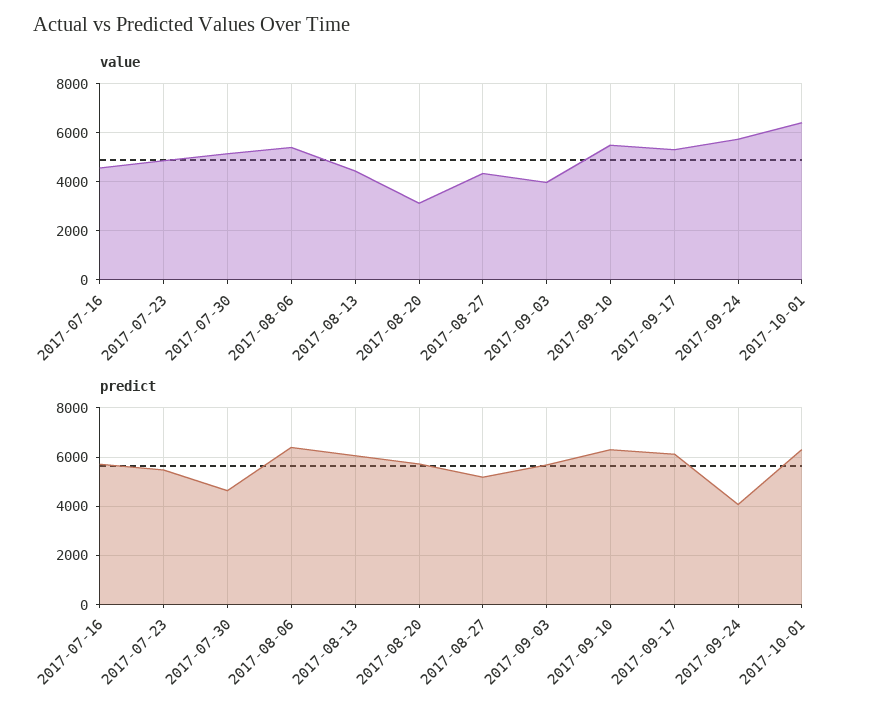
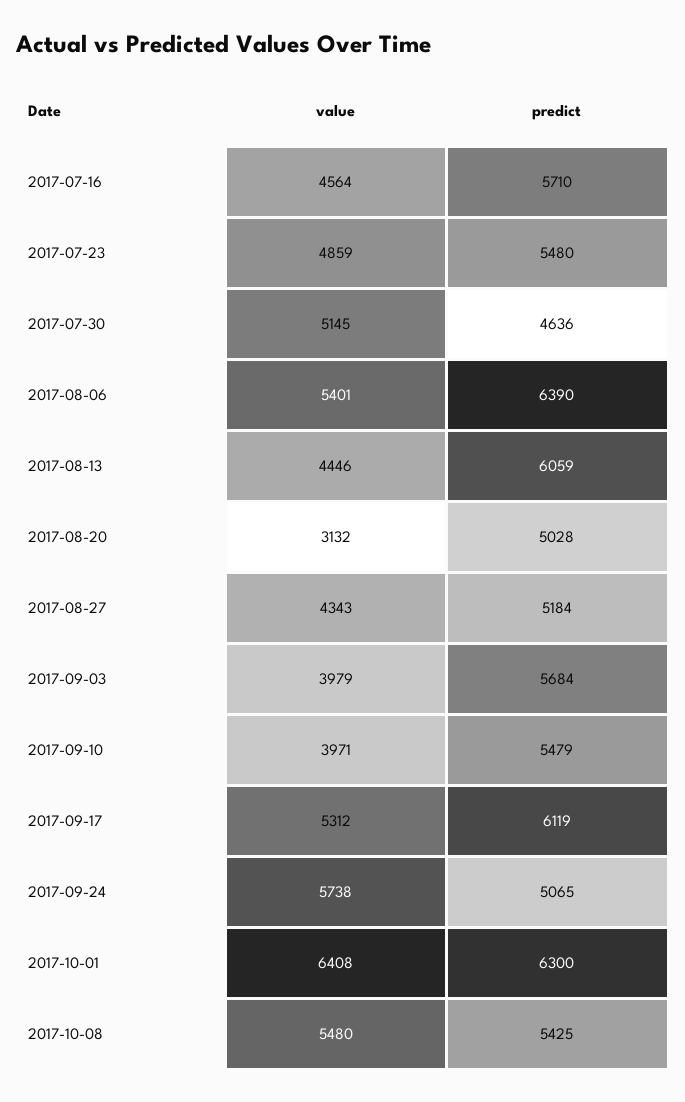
value, 2017-09-10: 5500 -> 3971
predict, 2017-08-20: 5750 -> 5028
predict, 2017-09-10: 6250 -> 5479
predict, 2017-09-24: 4000 -> 5065
value, 2017-10-08: none -> 5480
predict, 2017-10-08: none -> 5425

